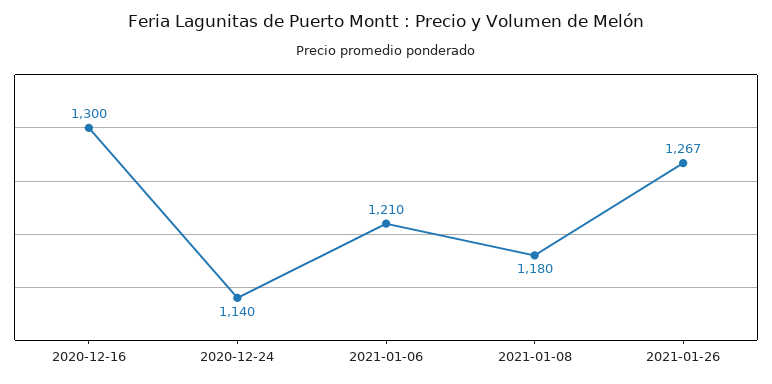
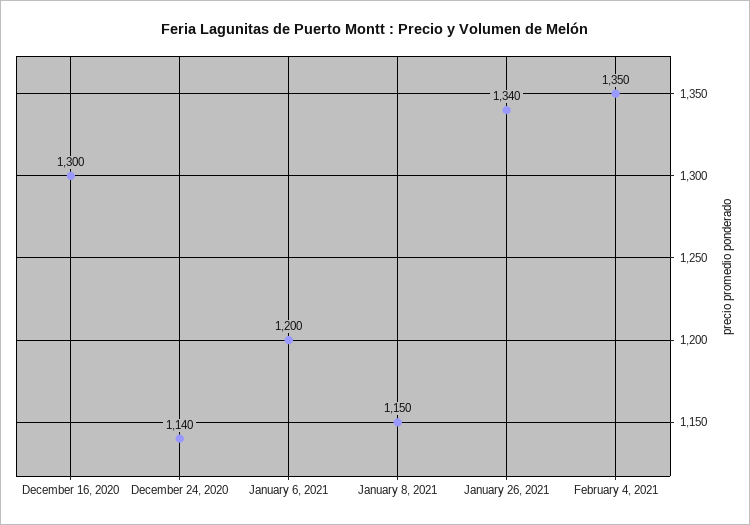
2021-01-06: 1210 -> 1200
2021-01-08: 1180 -> 1150
2021-01-26: 1267 -> 1340
February 4, 2021: none -> 1350

